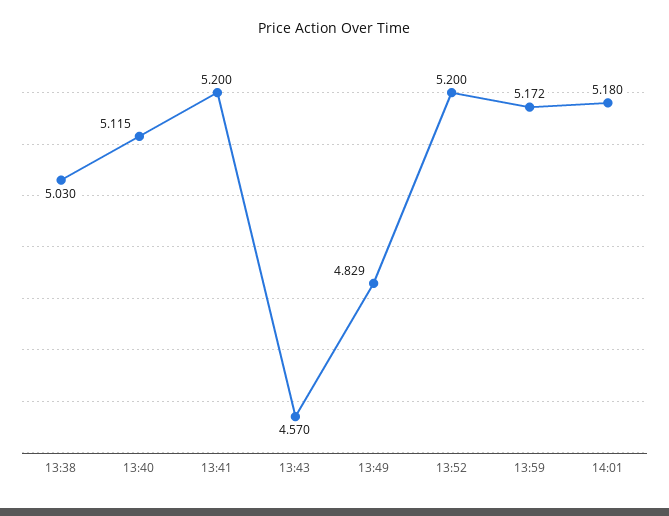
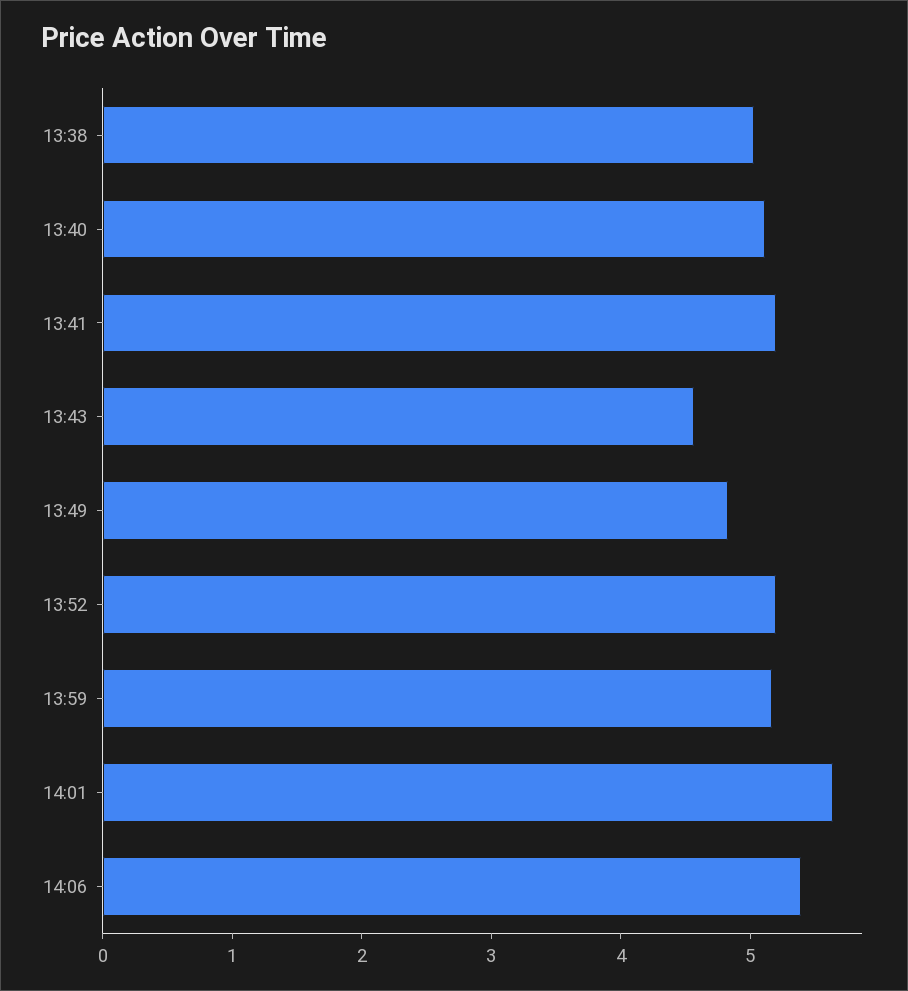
14:01: 5.18 -> 5.6
14:06: none -> 5.4

